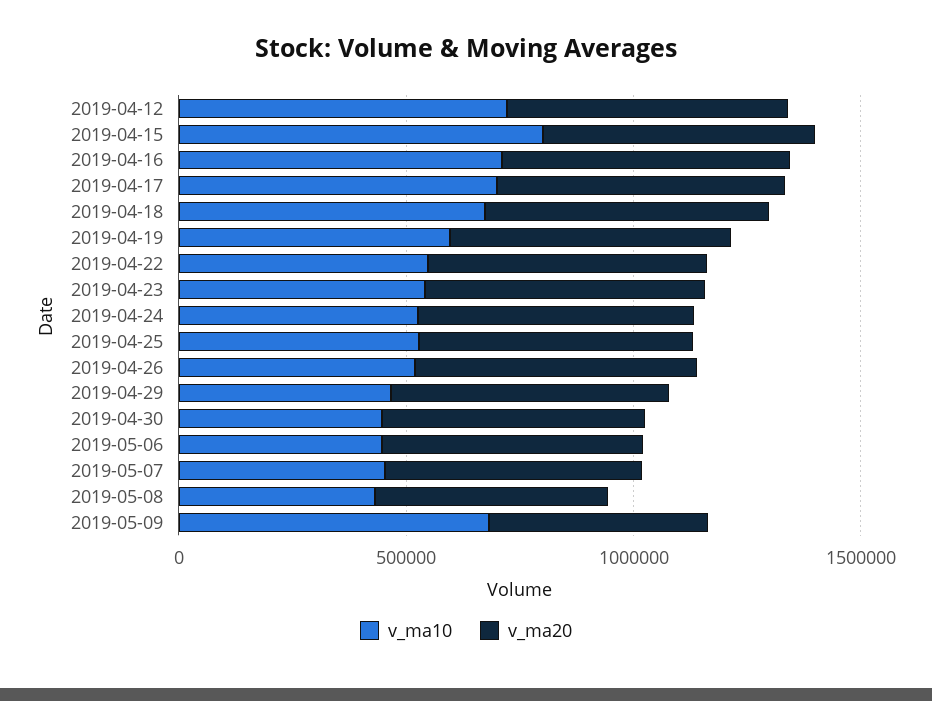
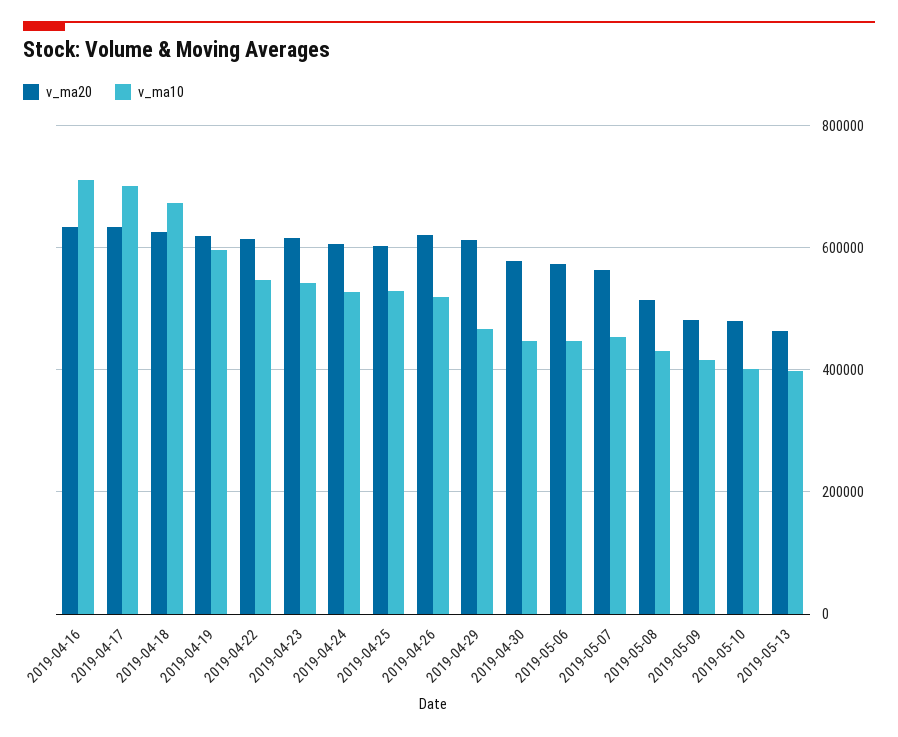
v_ma10, 2019-04-12: 700000 -> none
v_ma20, 2019-04-12: 600000 -> none
v_ma10, 2019-04-15: 800000 -> none
v_ma20, 2019-04-15: 600000 -> none
v_ma10, 2019-05-09: 700000 -> 420000
v_ma20, 2019-05-10: none -> 480000
v_ma10, 2019-05-10: none -> 400000
v_ma20, 2019-05-13: none -> 460000
v_ma10, 2019-05-13: none -> 400000

